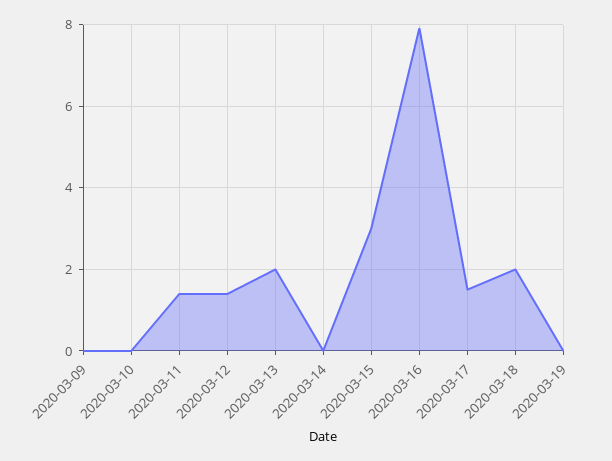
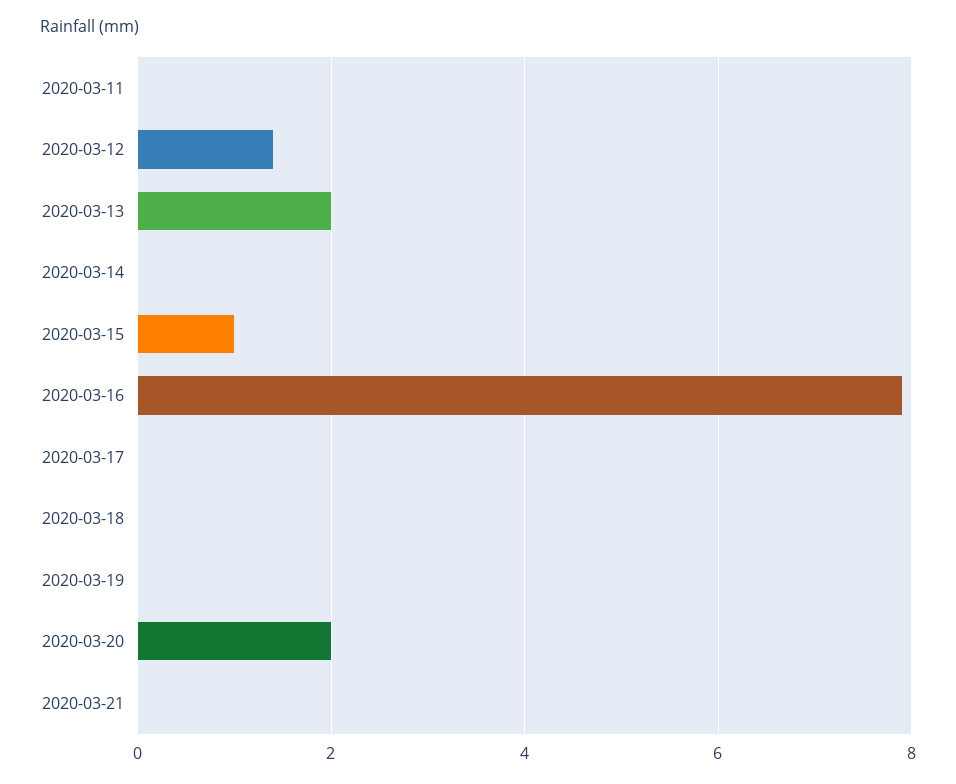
2020-03-09: 0 -> none
2020-03-10: 0 -> none
2020-03-11: 1.5 -> 0
2020-03-15: 3 -> 1
2020-03-17: 1.5 -> 0
2020-03-18: 2 -> 0
2020-03-20: none -> 2
2020-03-21: none -> 0

